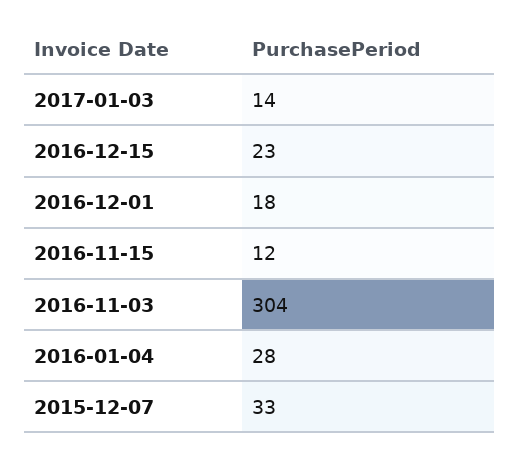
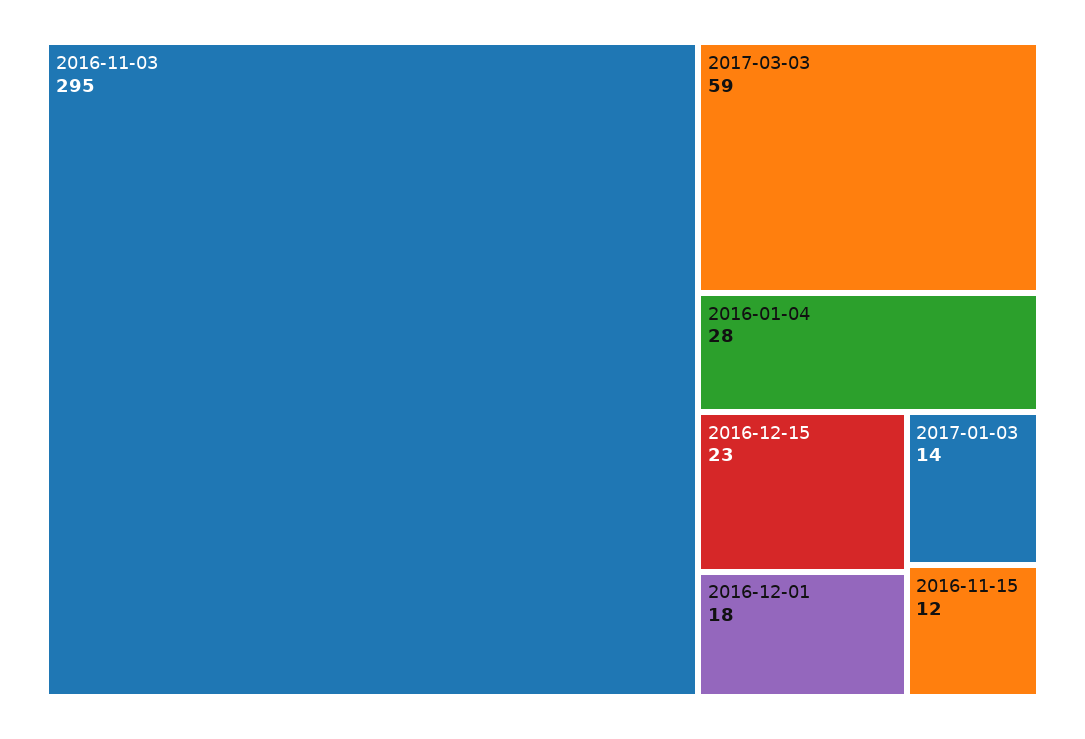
2016-11-03: 304 -> 295
2015-12-07: 33 -> none
2017-03-03: none -> 59

